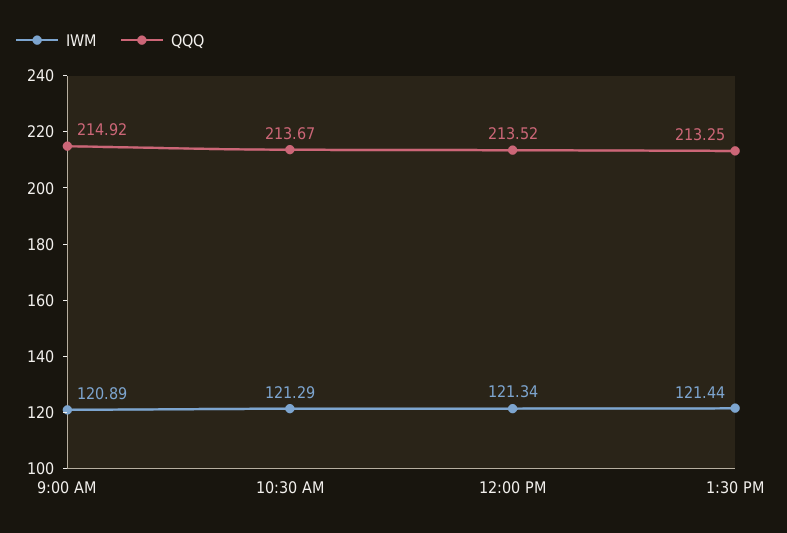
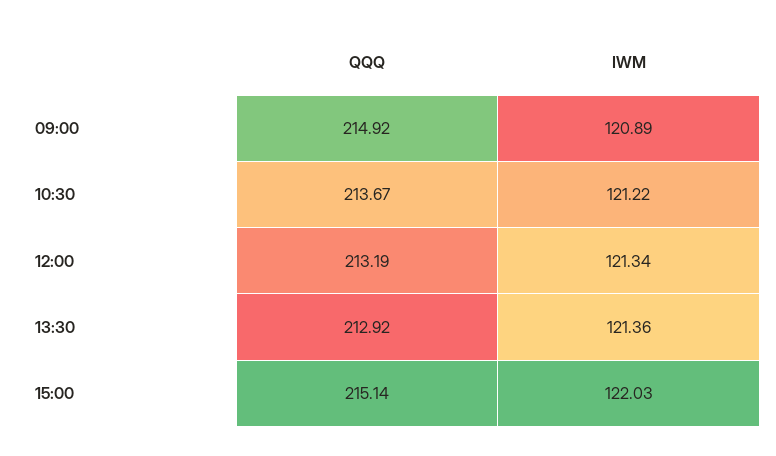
IWM, 10:30 AM: 121.29 -> 121.22
QQQ, 12:00 PM: 213.52 -> 213.19
IWM, 1:30 PM: 121.44 -> 121.36
QQQ, 1:30 PM: 213.25 -> 212.92
QQQ, 15:00: none -> 215.14
IWM, 15:00: none -> 122.03

